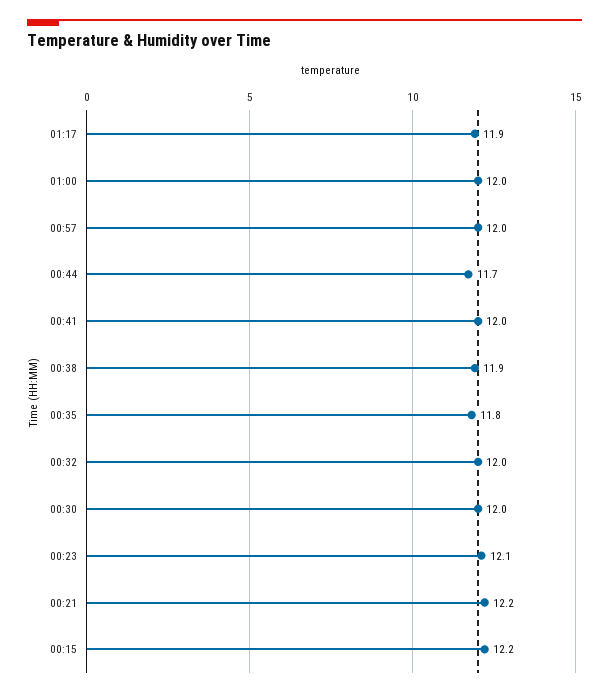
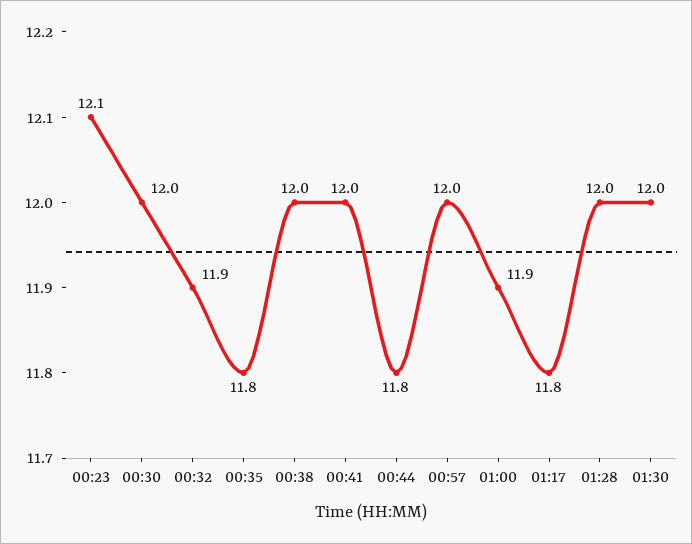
01:17: 11.9 -> 11.8
01:00: 12 -> 11.9
00:44: 11.7 -> 11.8
00:38: 11.9 -> 12
00:32: 12 -> 11.9
00:21: 12.2 -> none
00:15: 12.2 -> none
01:28: none -> 12
01:30: none -> 12

